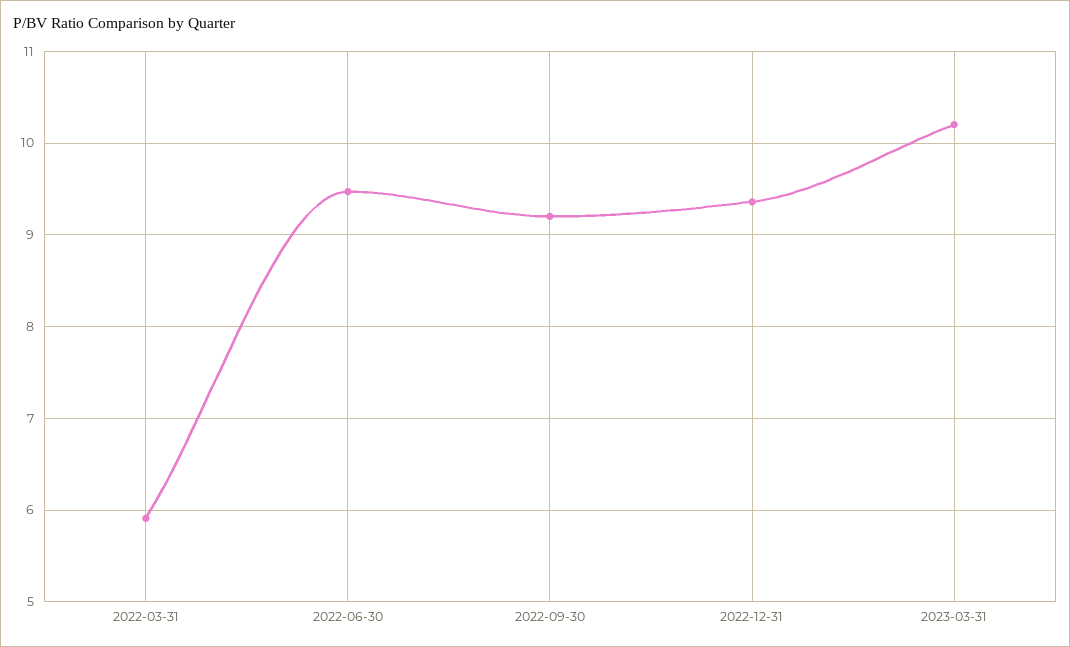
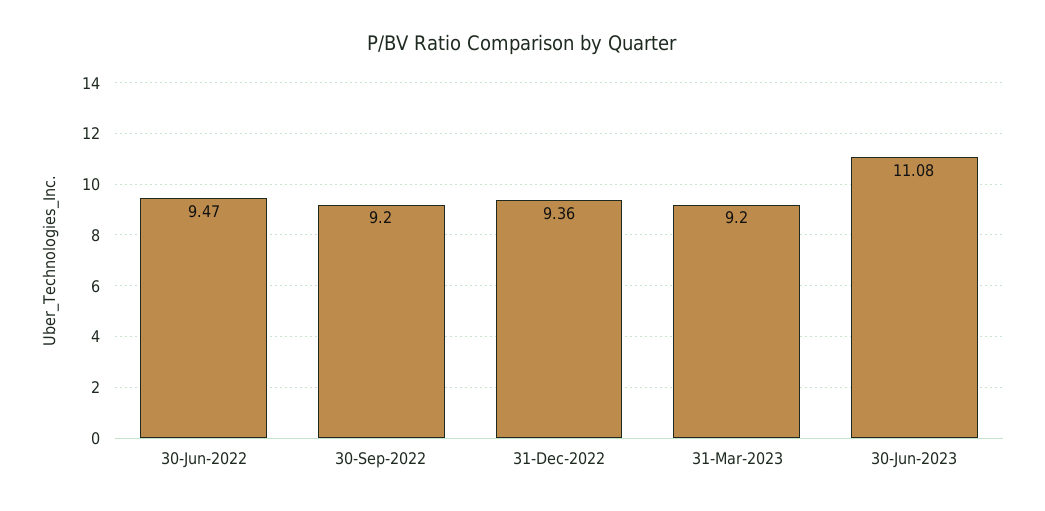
2022-03-31: 5.9 -> none
2023-03-31: 10.2 -> 9.2
30-Jun-2023: none -> 11.08

